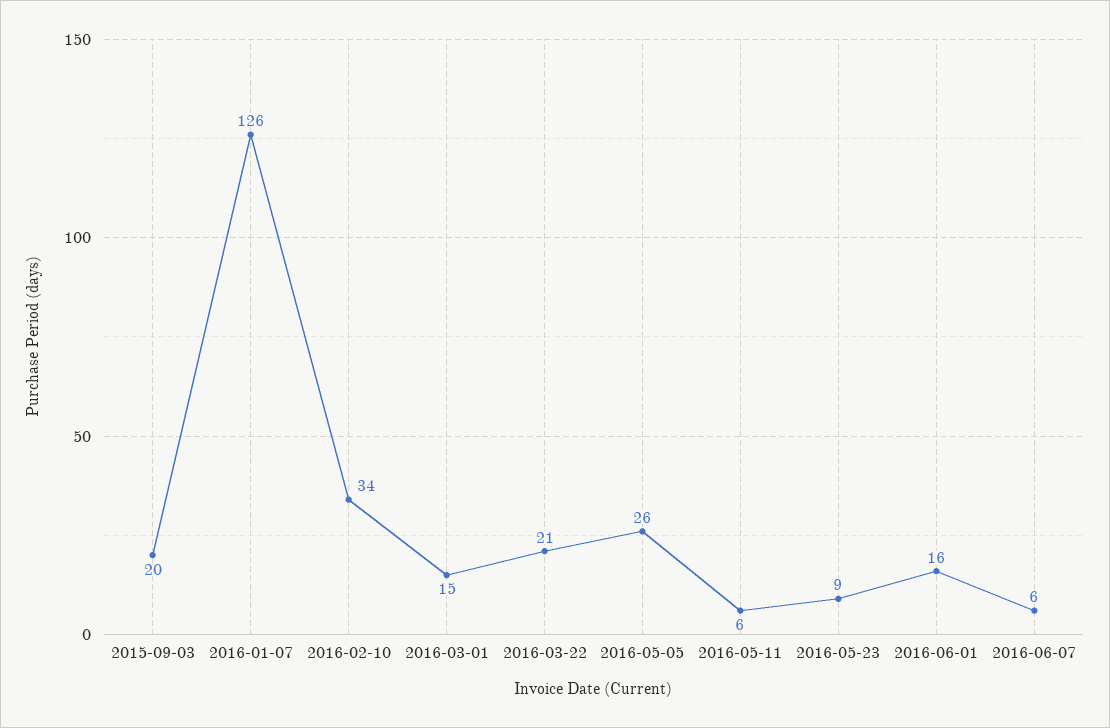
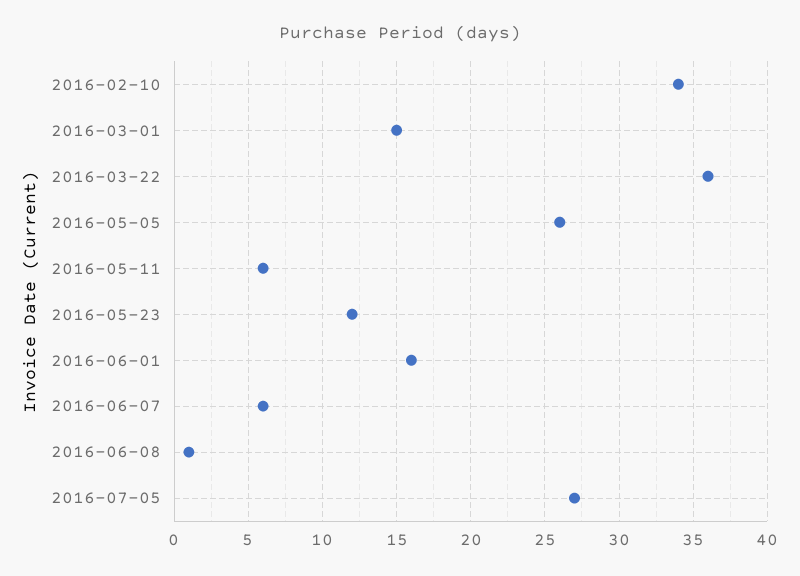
2015-09-03: 20 -> none
2016-01-07: 126 -> none
2016-03-22: 21 -> 36
2016-05-23: 9 -> 12
2016-06-08: none -> 1
2016-07-05: none -> 27

